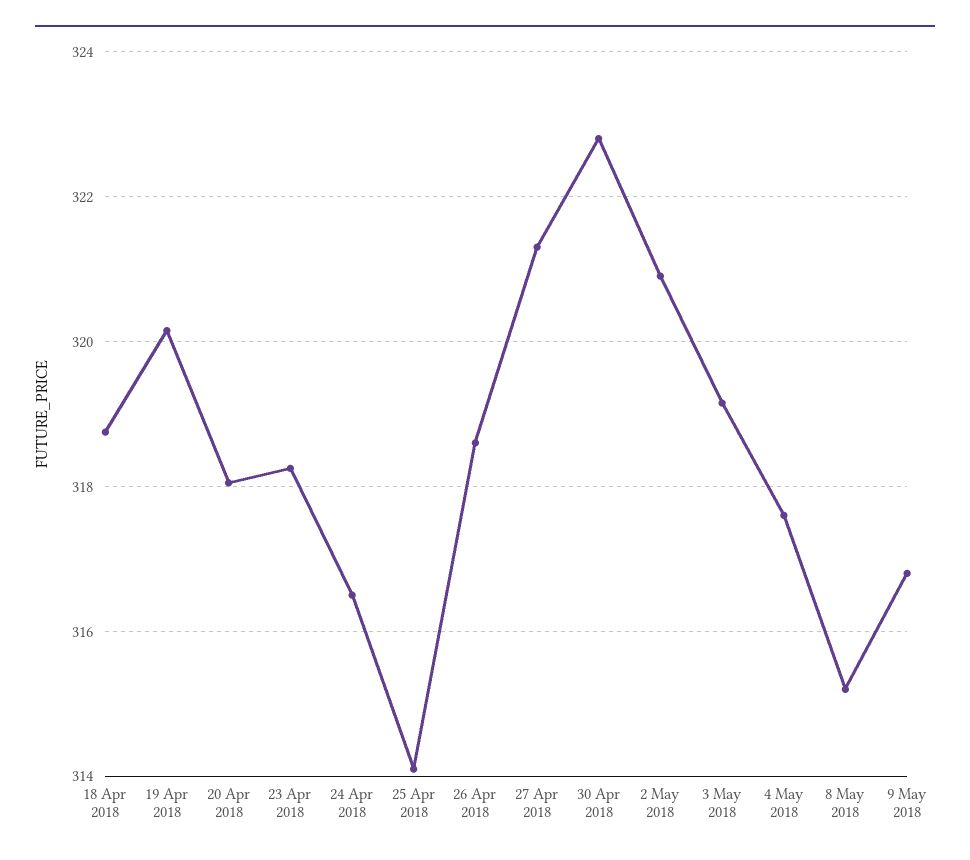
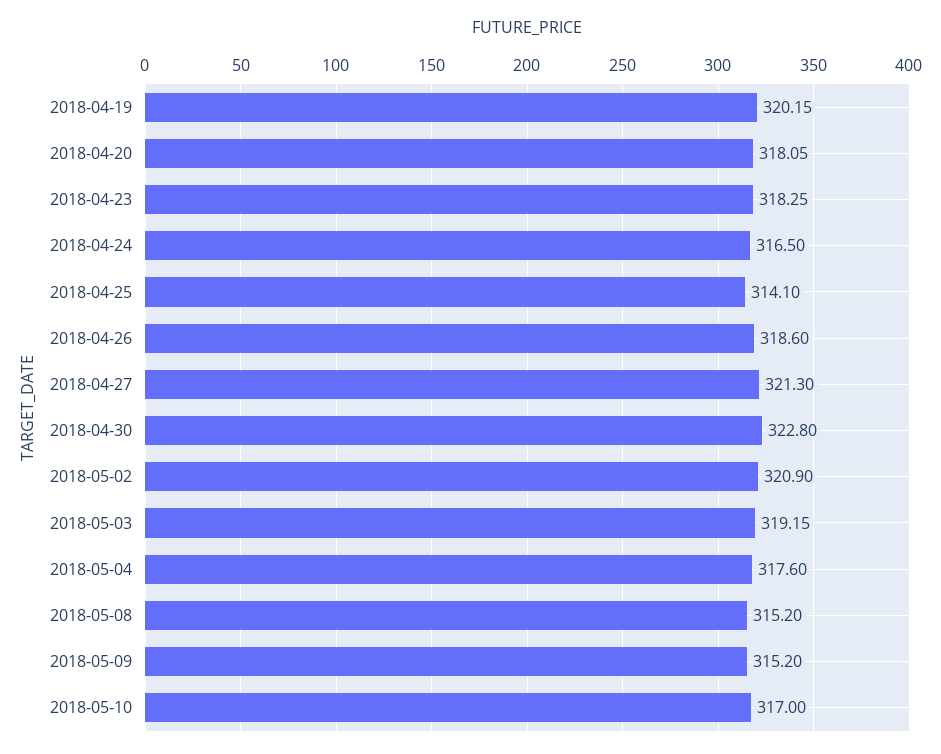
18 Apr 2018: 318.8 -> none
9 May 2018: 316.8 -> 315.2
2018-05-10: none -> 317

